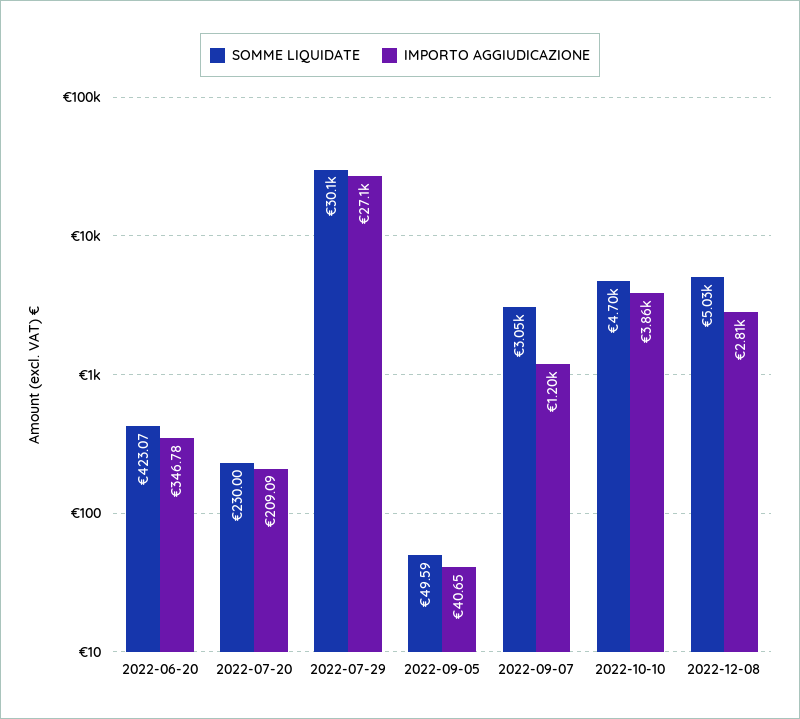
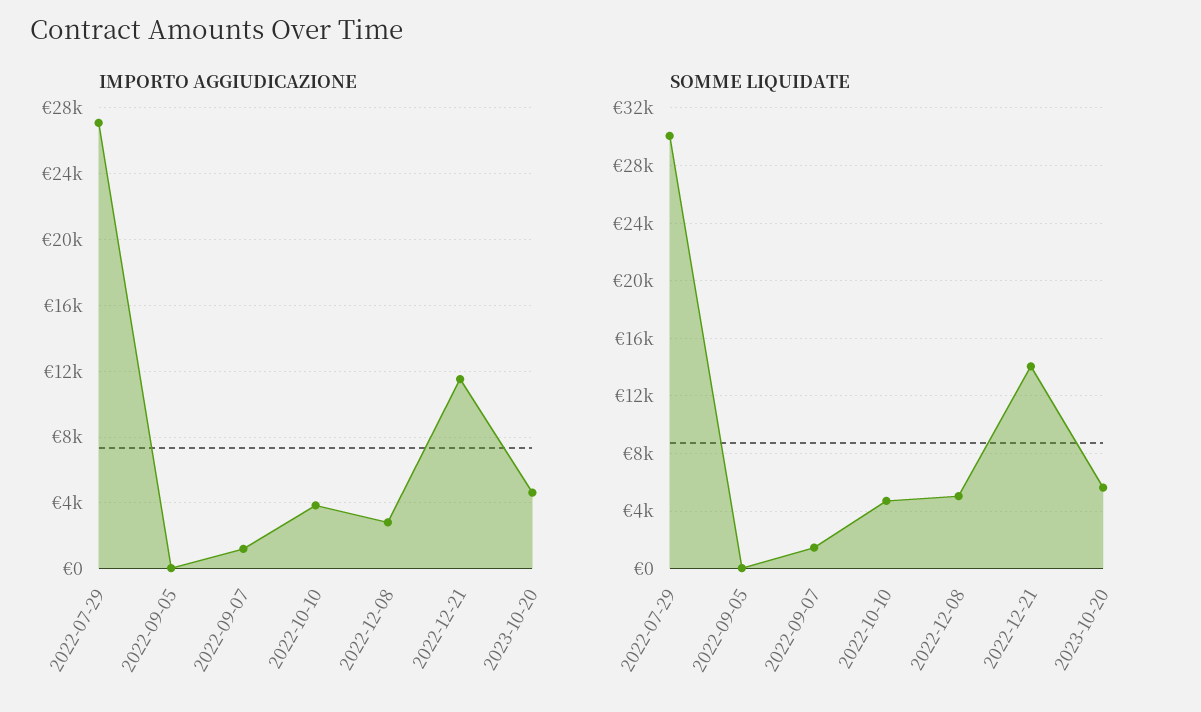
SOMME LIQUIDATE, 2022-06-20: 423.07 -> none
IMPORTO AGGIUDICAZIONE, 2022-06-20: 346.78 -> none
SOMME LIQUIDATE, 2022-07-20: 230 -> none
IMPORTO AGGIUDICAZIONE, 2022-07-20: 209.09 -> none
SOMME LIQUIDATE, 2022-09-07: 3050 -> 1500
IMPORTO AGGIUDICAZIONE, 2022-12-21: none -> 11500
IMPORTO AGGIUDICAZIONE, 2023-10-20: none -> 4500
SOMME LIQUIDATE, 2022-12-21: none -> 14000
SOMME LIQUIDATE, 2023-10-20: none -> 5500

